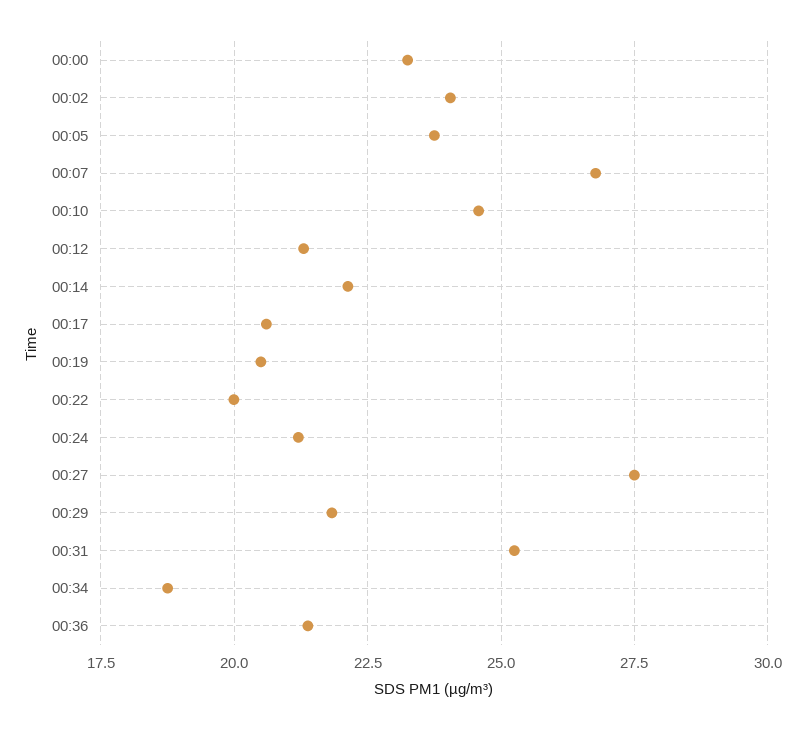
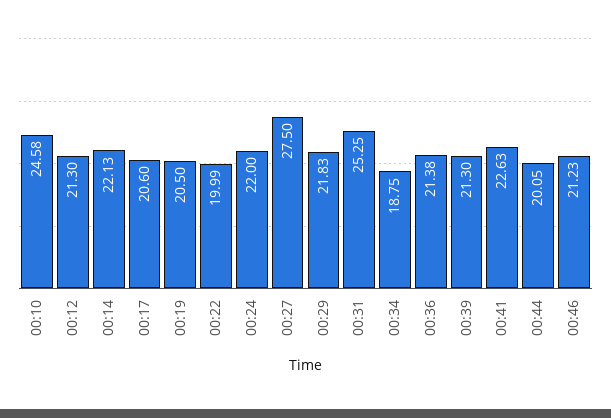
00:00: 23.25 -> none
00:02: 24 -> none
00:05: 23.75 -> none
00:07: 26.75 -> none
00:24: 21.25 -> 22
00:39: none -> 21.3
00:41: none -> 22.63
00:44: none -> 20.05
00:46: none -> 21.23

